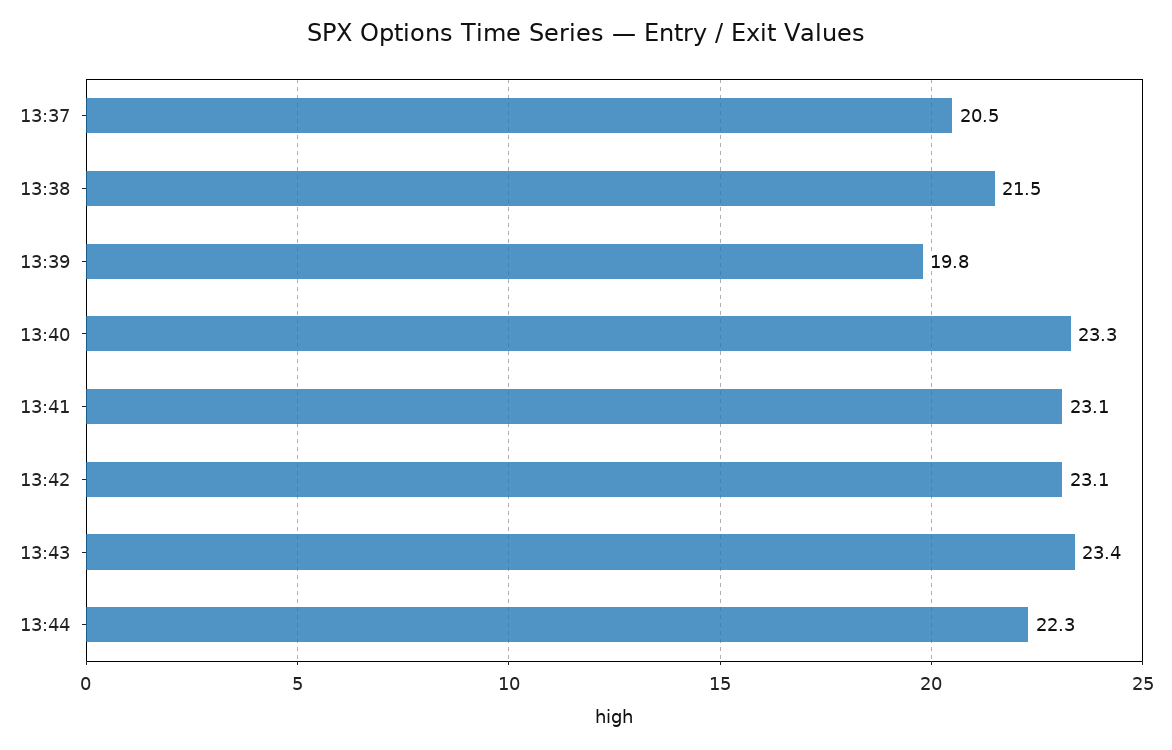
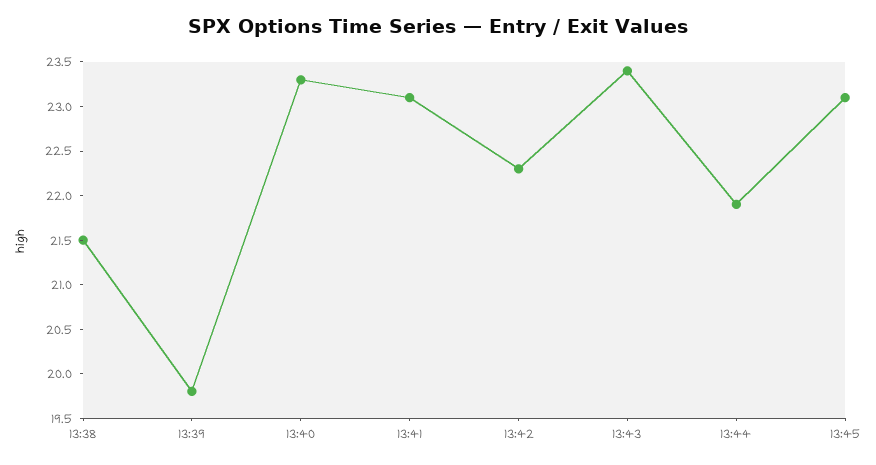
13:37: 20.5 -> none
13:42: 23.1 -> 22.3
13:44: 22.3 -> 21.9
13:45: none -> 23.1

